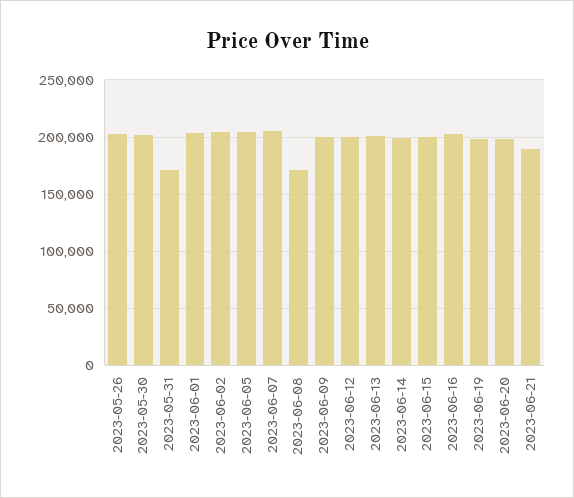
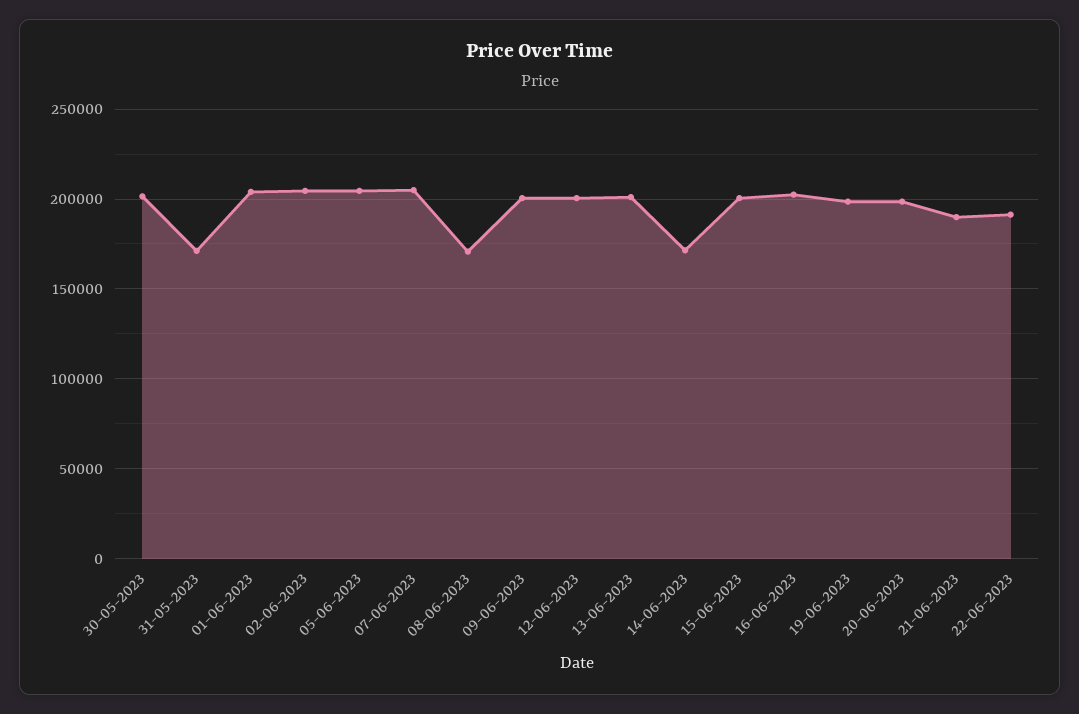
2023-05-26: 200000 -> none
2023-06-14: 200000 -> 170000
22-06-2023: none -> 190000

